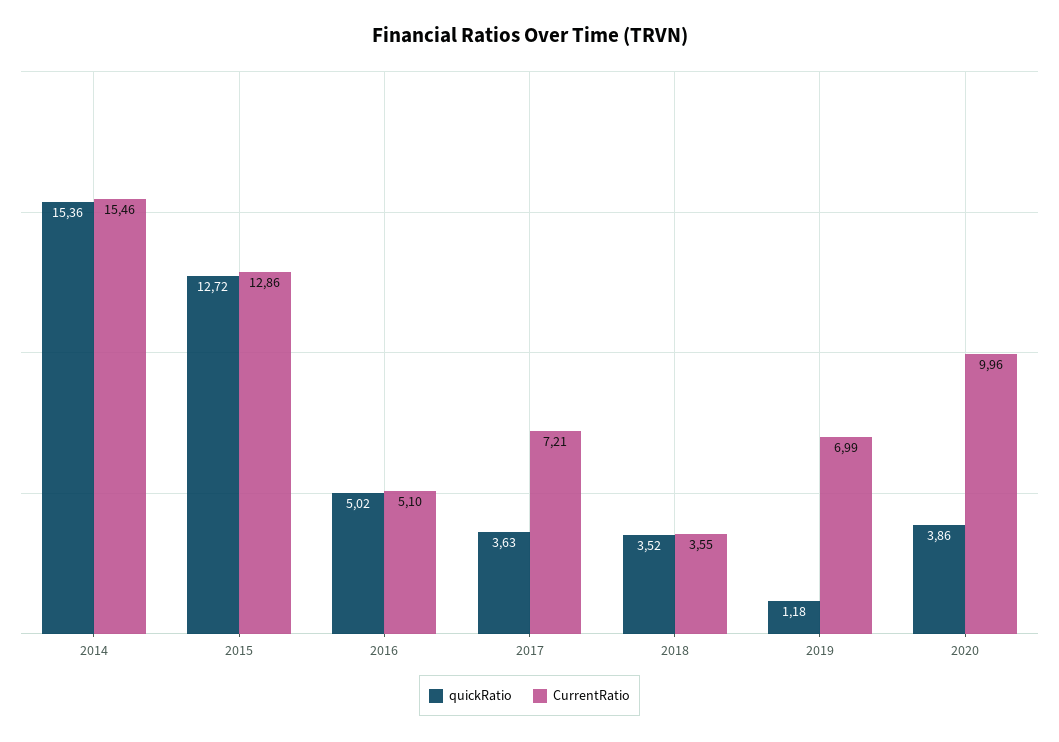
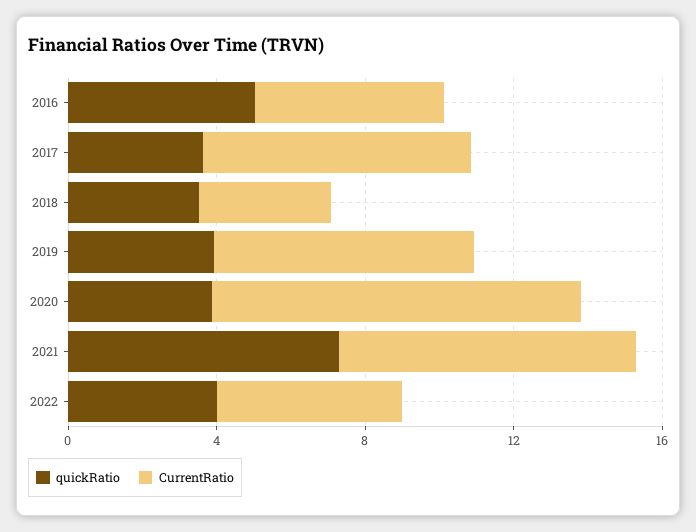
quickRatio, 2014: 15.36 -> none
CurrentRatio, 2014: 15.46 -> none
quickRatio, 2015: 12.72 -> none
CurrentRatio, 2015: 12.86 -> none
quickRatio, 2019: 1.18 -> 4
quickRatio, 2021: none -> 7
CurrentRatio, 2021: none -> 8
quickRatio, 2022: none -> 4
CurrentRatio, 2022: none -> 5

